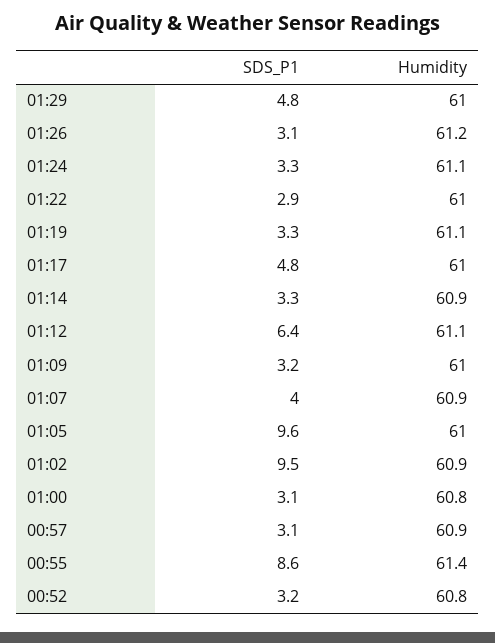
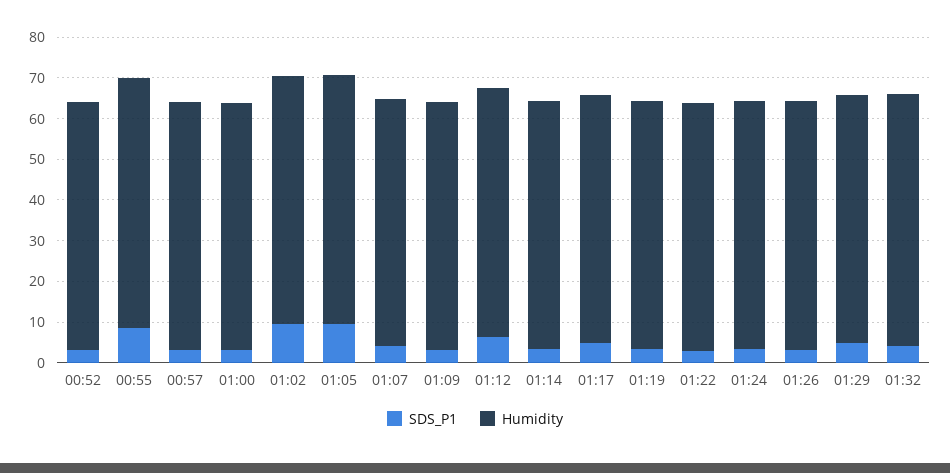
SDS_P1, 01:32: none -> 4
Humidity, 01:32: none -> 62

